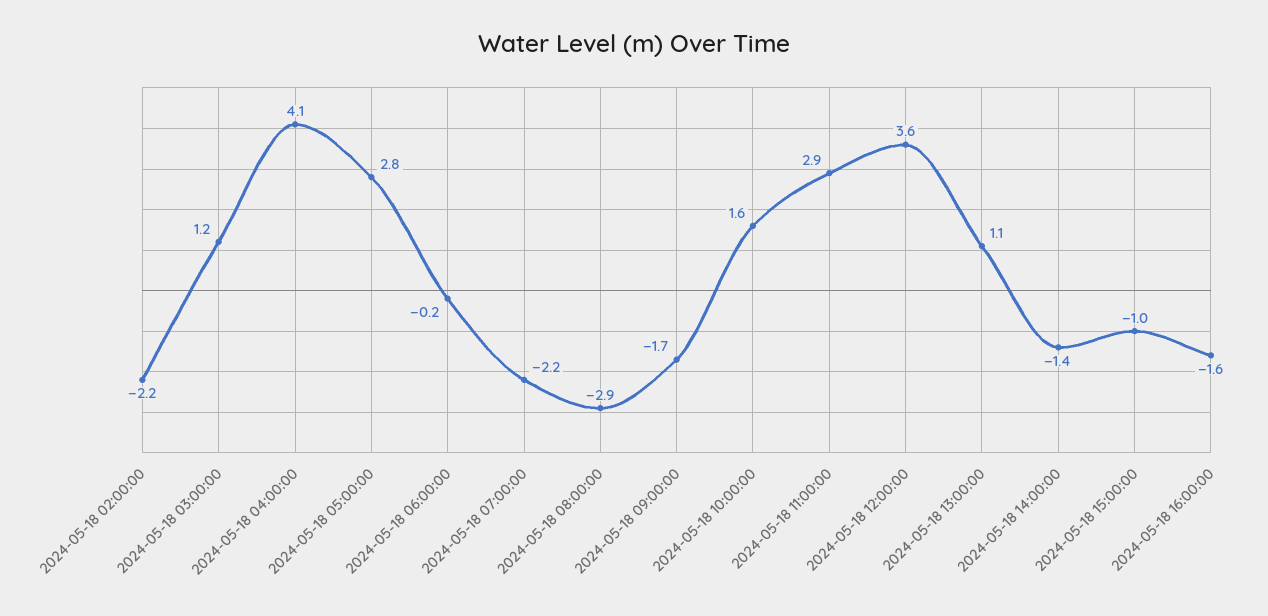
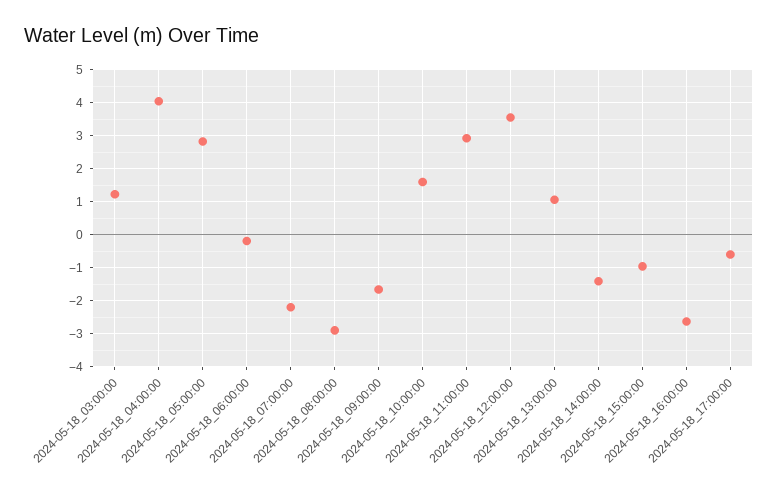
2024-05-18 02:00:00: -2.2 -> none
2024-05-18 16:00:00: -1.6 -> -2.6
2024-05-18_17:00:00: none -> -0.6

